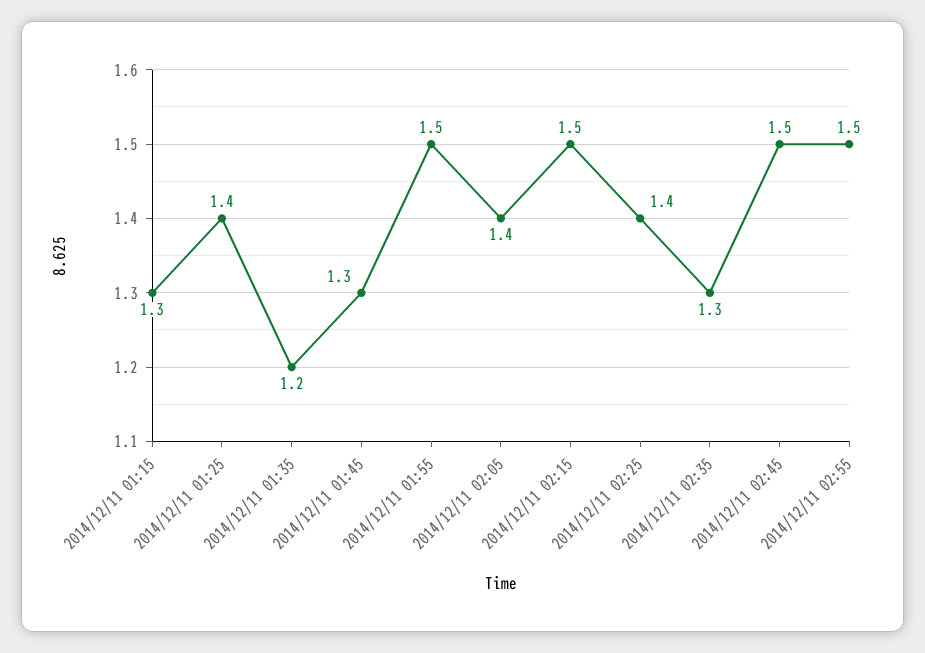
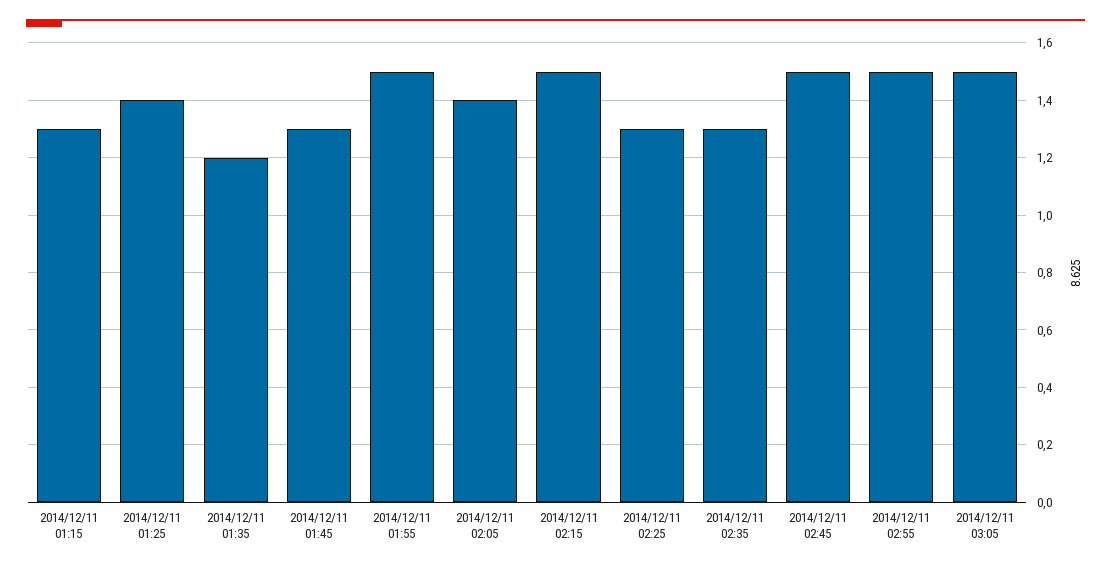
2014/12/11 02:25: 1.4 -> 1.3
2014/12/11 03:05: none -> 1.5

